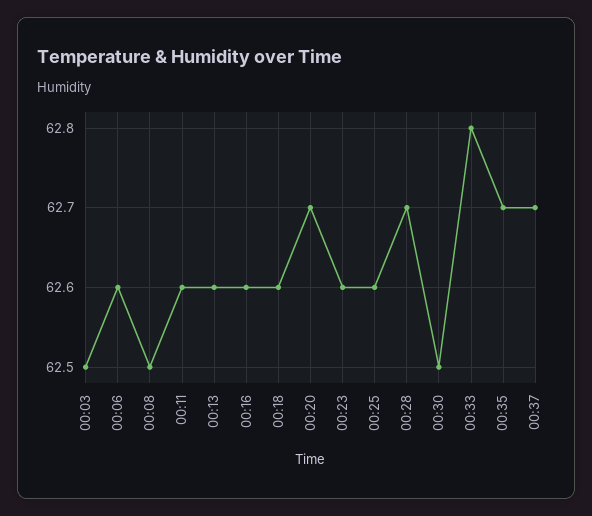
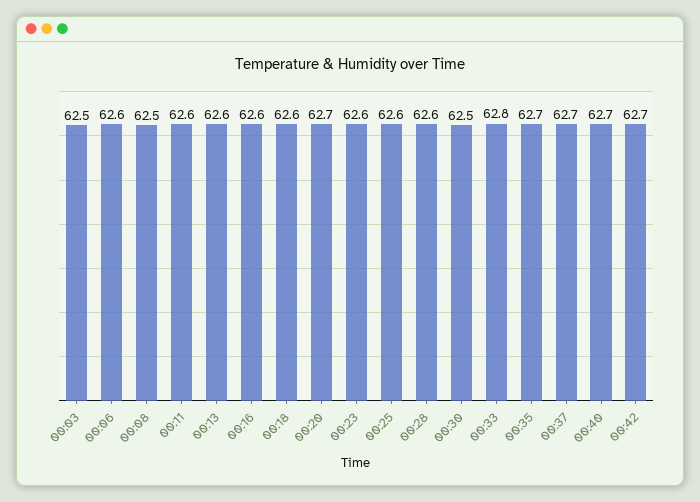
00:28: 62.7 -> 62.6
00:40: none -> 62.7
00:42: none -> 62.7

